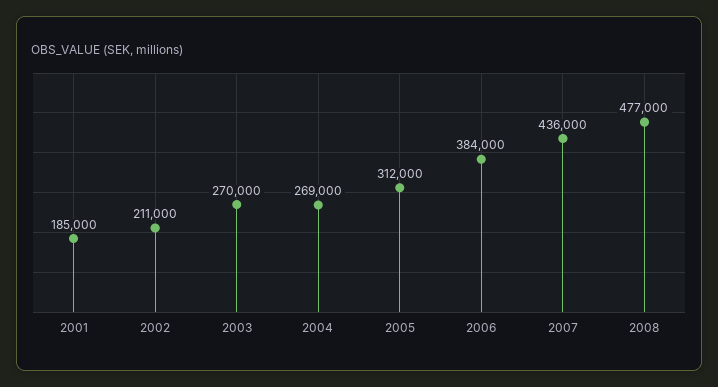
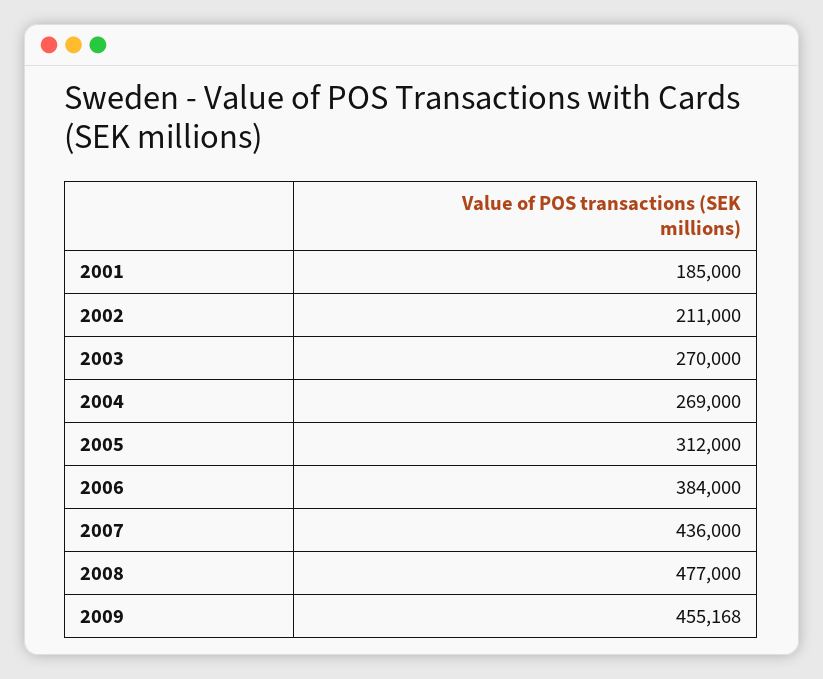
2009: none -> 455168

